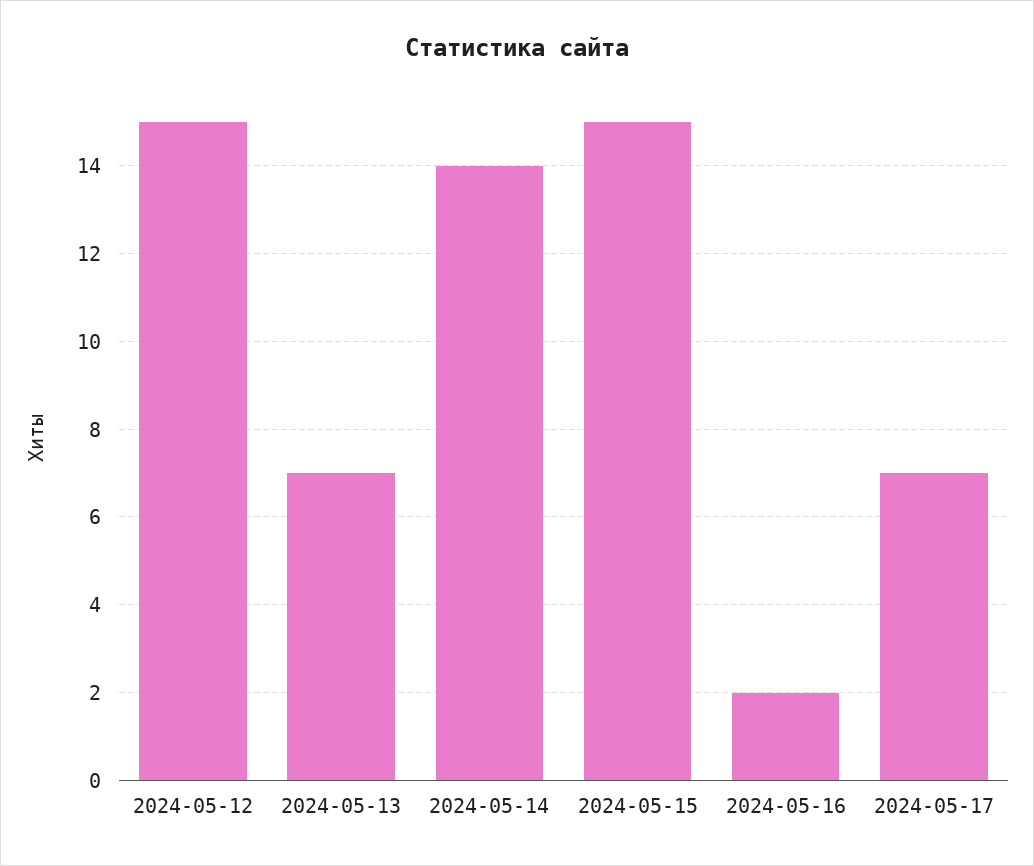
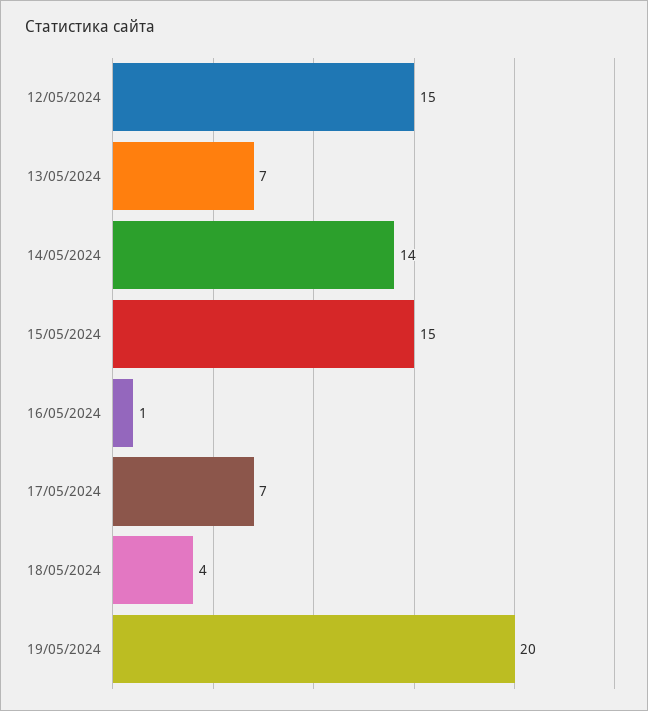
2024-05-16: 2 -> 1
18/05/2024: none -> 4
19/05/2024: none -> 20

